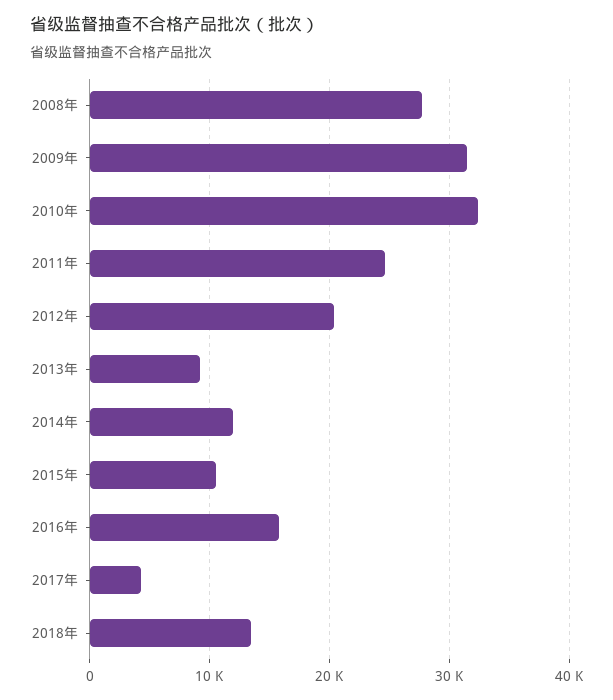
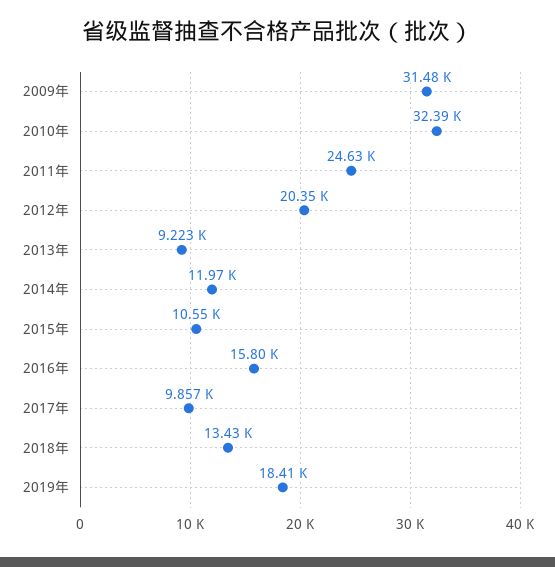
2008年: 28000 -> none
2017年: 4000 -> 9857
2019年: none -> 18410

